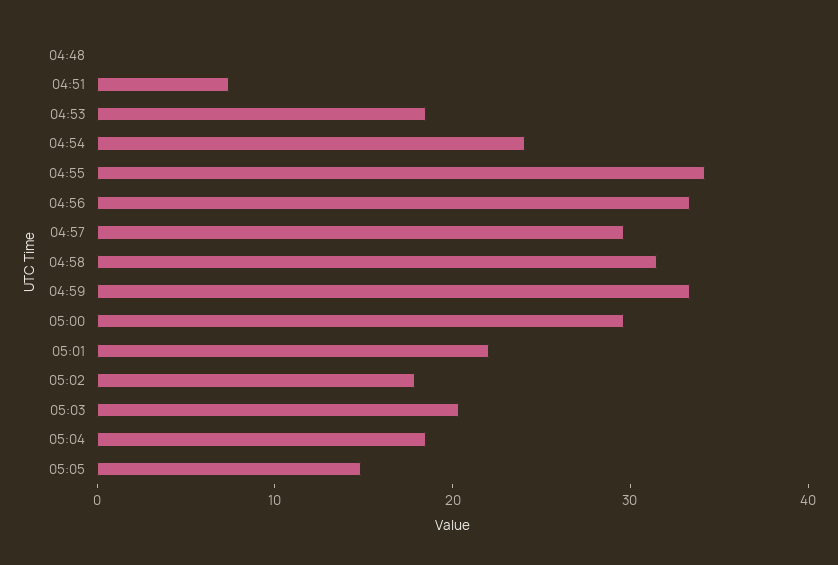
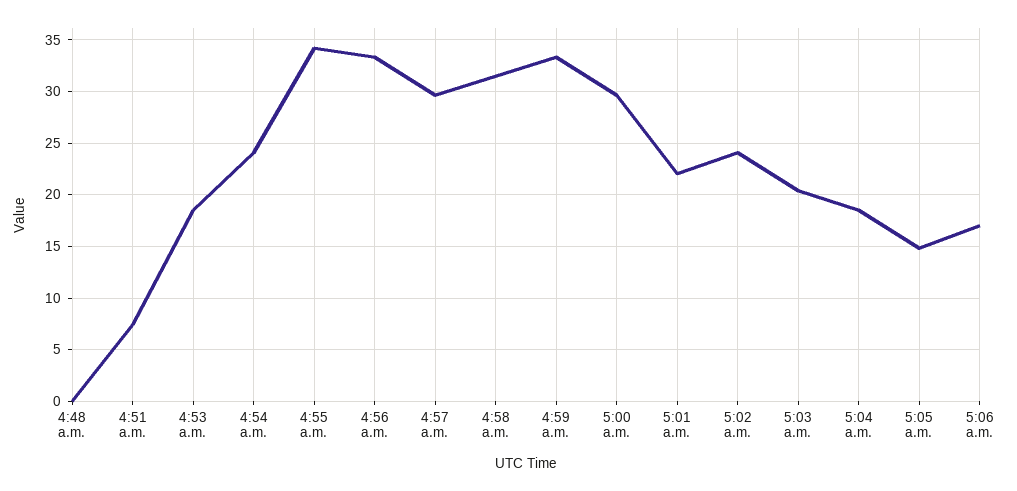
05:02: 18 -> 24
5:06 a.m.: none -> 17

